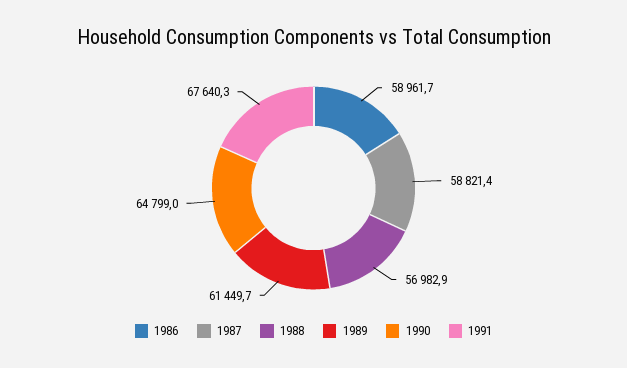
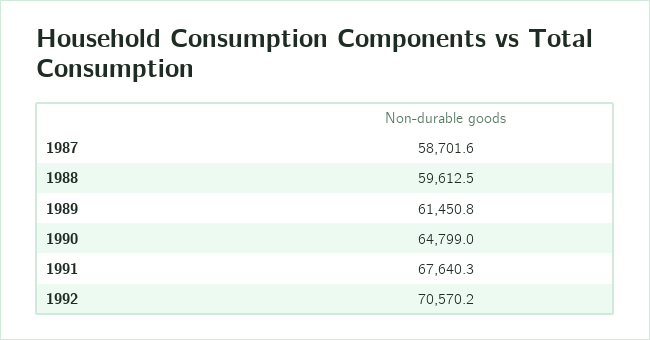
1986: 58961.7 -> none
1987: 58821.4 -> 58701.6
1988: 56982.9 -> 59612.5
1989: 61449.7 -> 61450.8
1992: none -> 70570.2

